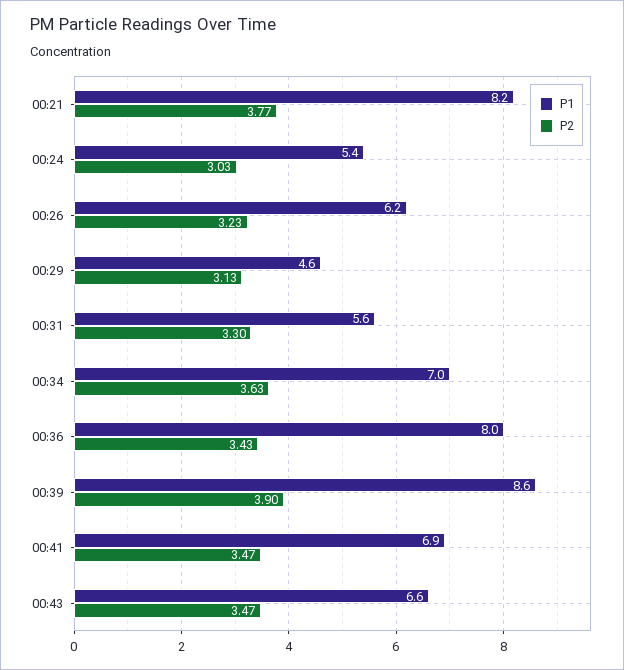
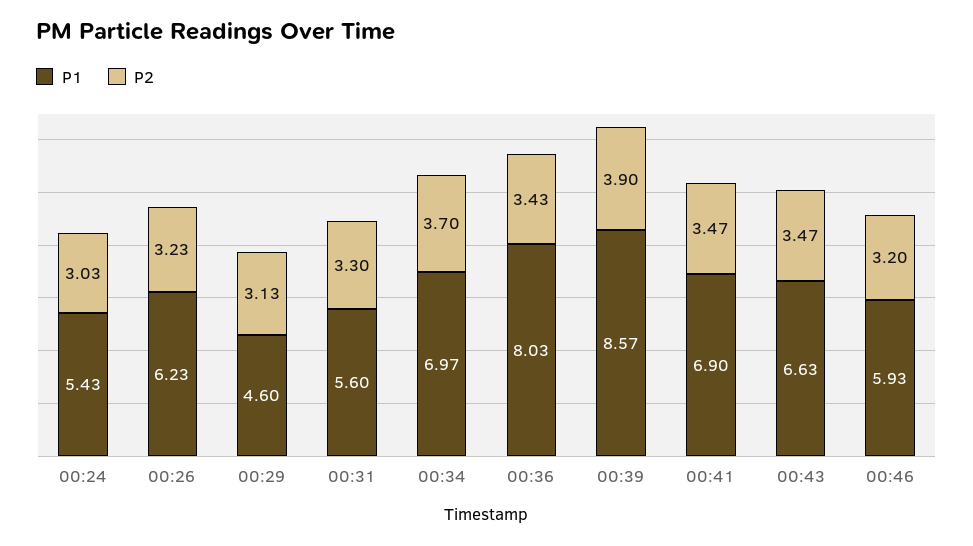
P1, 00:21: 8.2 -> none
P2, 00:21: 3.77 -> none
P2, 00:34: 3.63 -> 3.7
P1, 00:46: none -> 5.93
P2, 00:46: none -> 3.2

